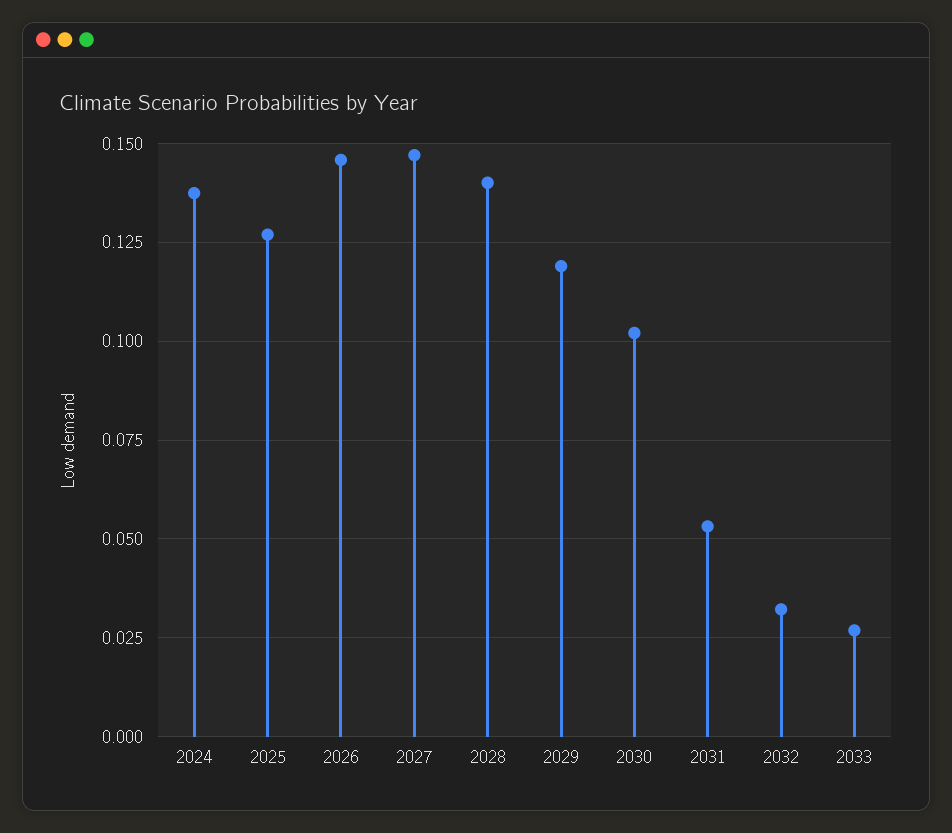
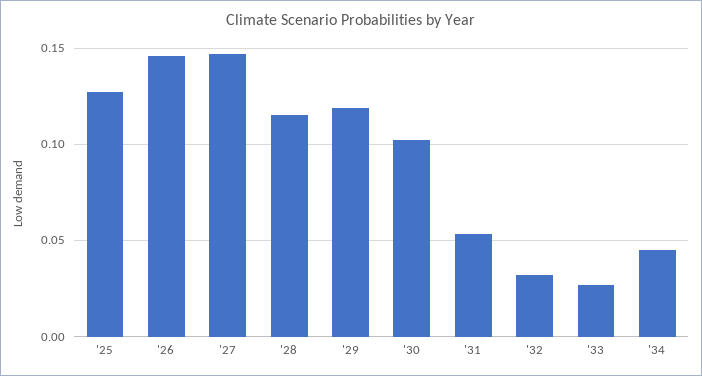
2024: 0.1375 -> none
2028: 0.14 -> 0.115
'34: none -> 0.045

